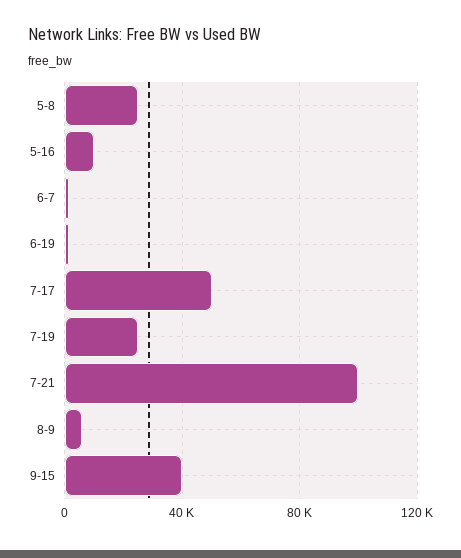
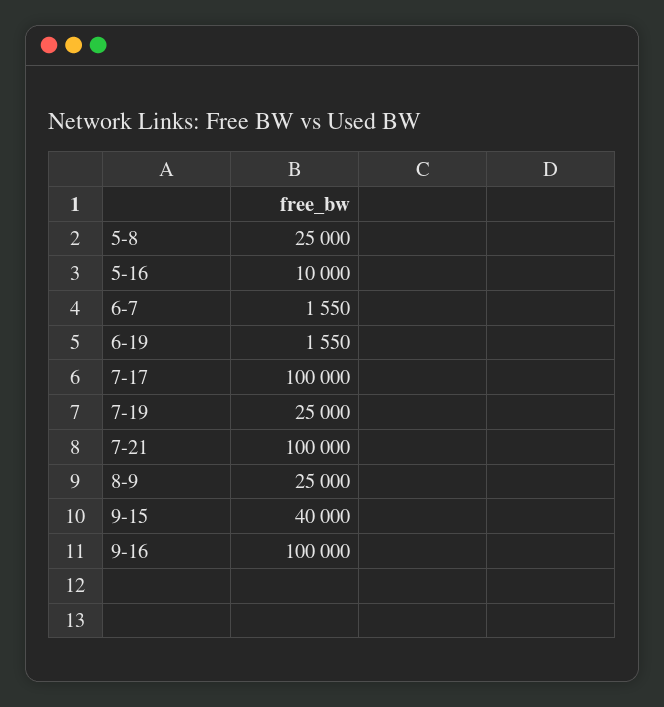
7-17: 50000 -> 100000
8-9: 5000 -> 25000
9-16: none -> 100000

